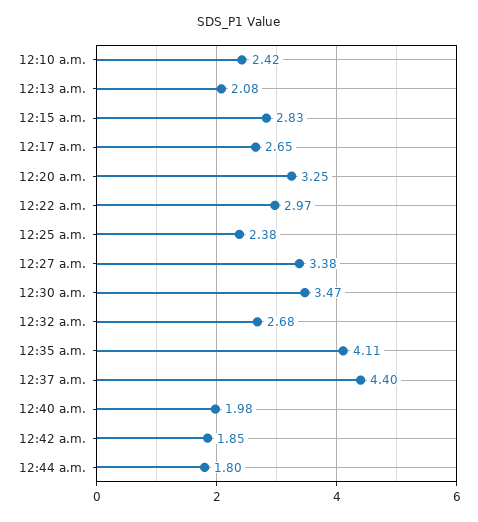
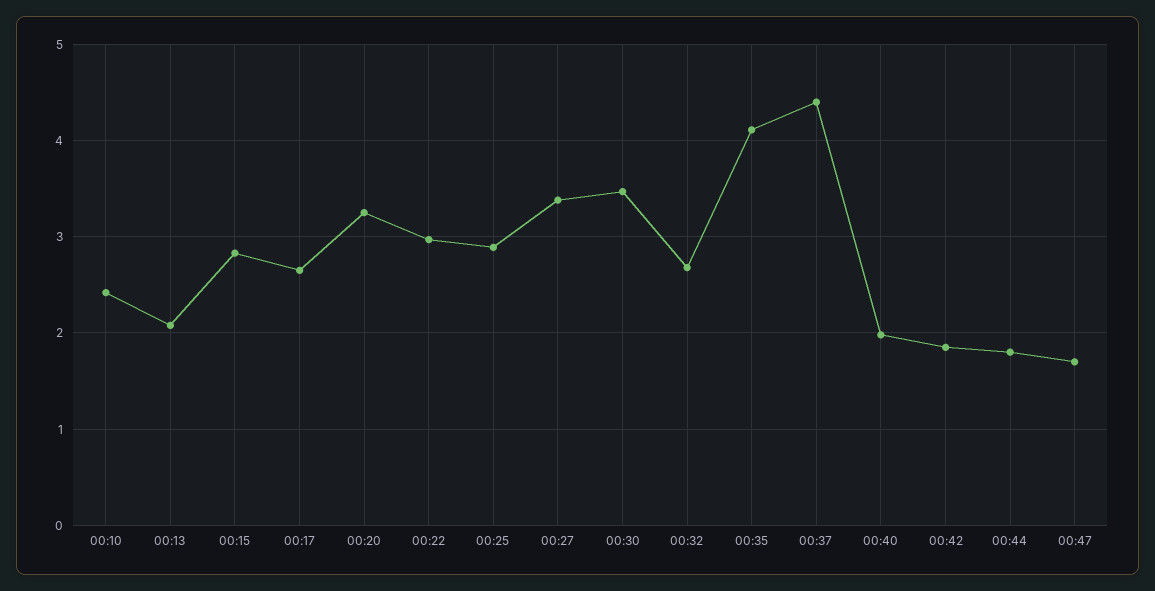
12:25 a.m.: 2.38 -> 2.9
00:47: none -> 1.7

